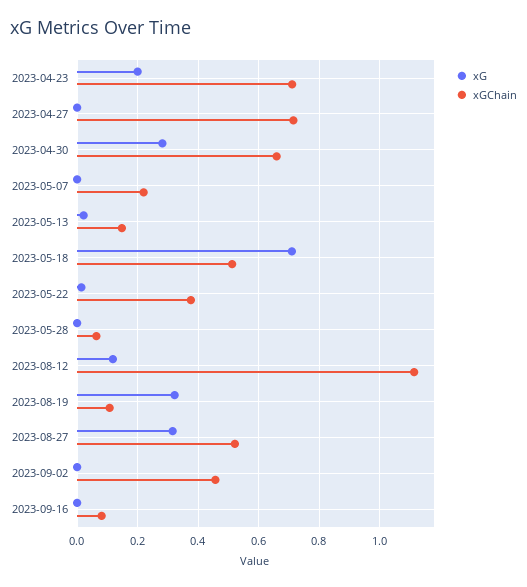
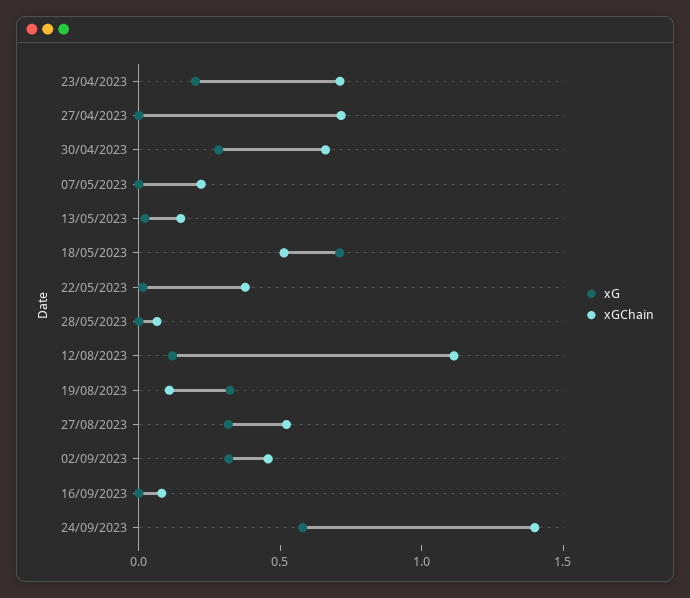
xG, 2023-09-02: 0 -> 0.3
xG, 24/09/2023: none -> 0.6
xGChain, 24/09/2023: none -> 1.4

